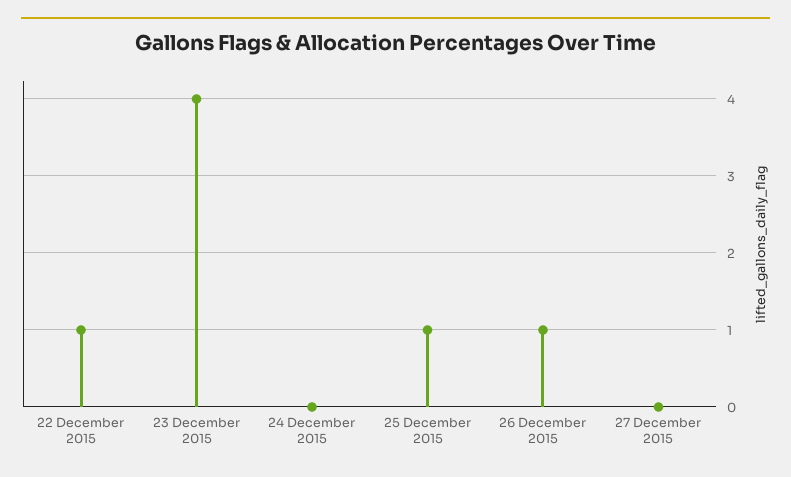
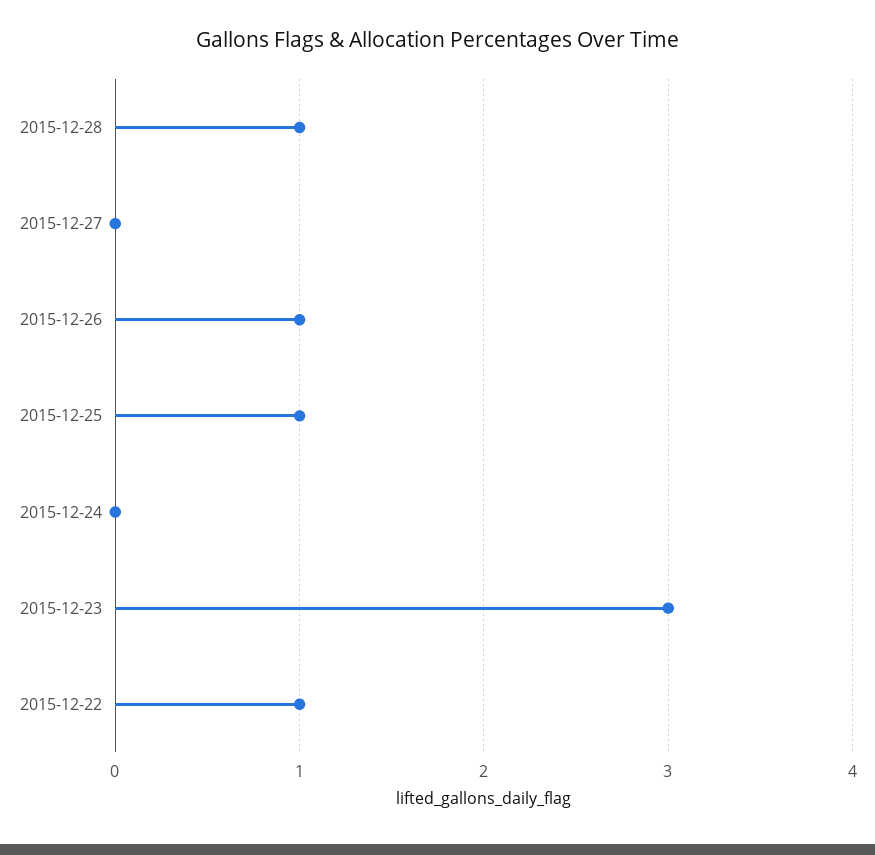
23 December 2015: 4 -> 3
2015-12-28: none -> 1

